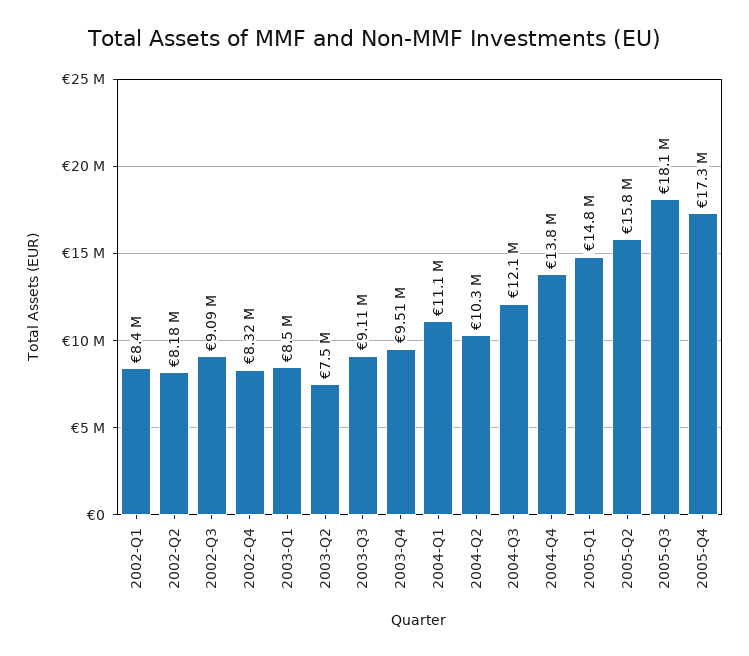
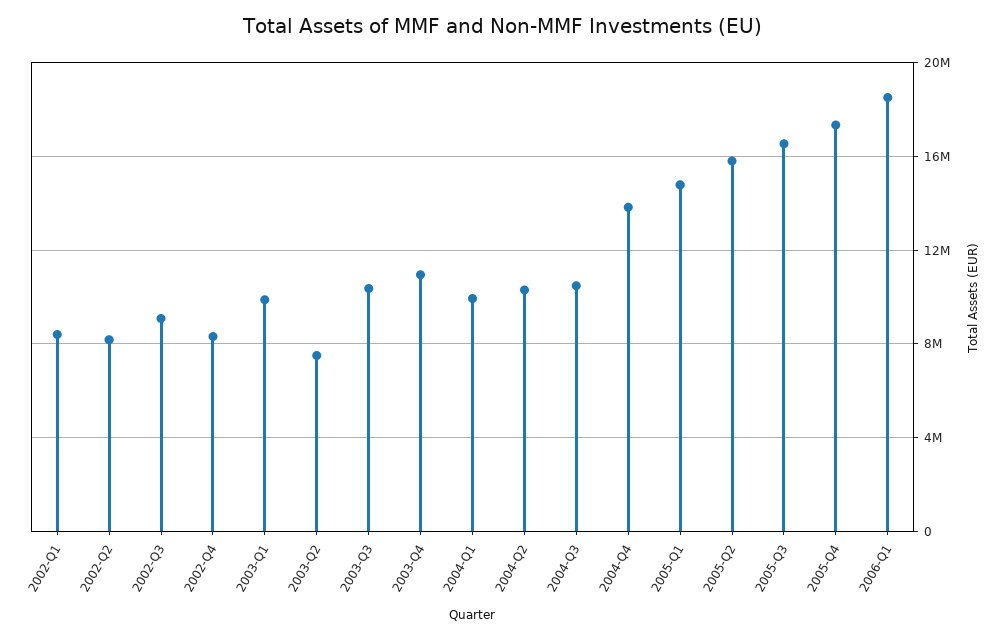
2003-Q1: 8500000 -> 10000000
2003-Q3: 9110000 -> 10500000
2003-Q4: 9510000 -> 11000000
2004-Q1: 11100000 -> 10000000
2004-Q3: 12100000 -> 10500000
2005-Q3: 18100000 -> 16500000
2006-Q1: none -> 18500000

